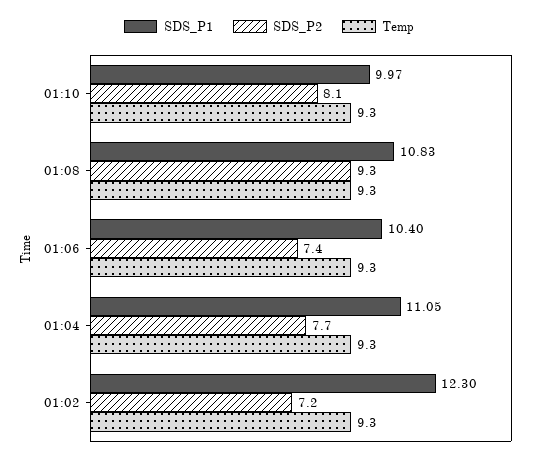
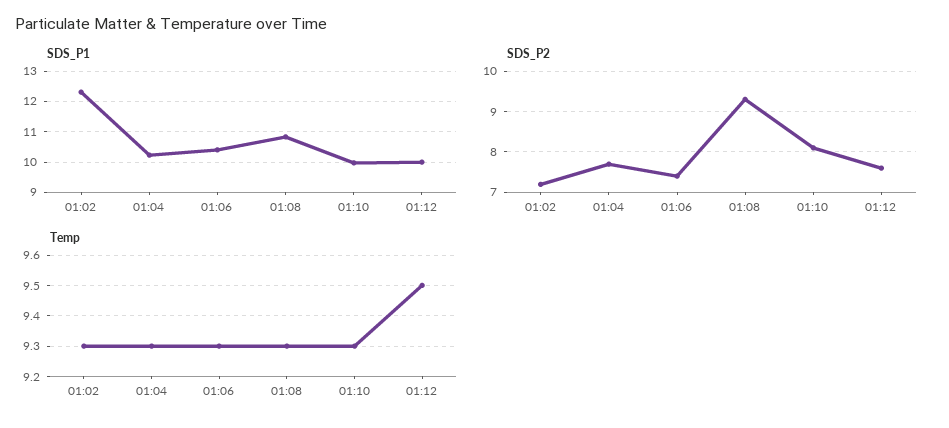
SDS_P1, 01:04: 11.05 -> 10.2
SDS_P1, 01:12: none -> 10
SDS_P2, 01:12: none -> 7.5
Temp, 01:12: none -> 9.5

